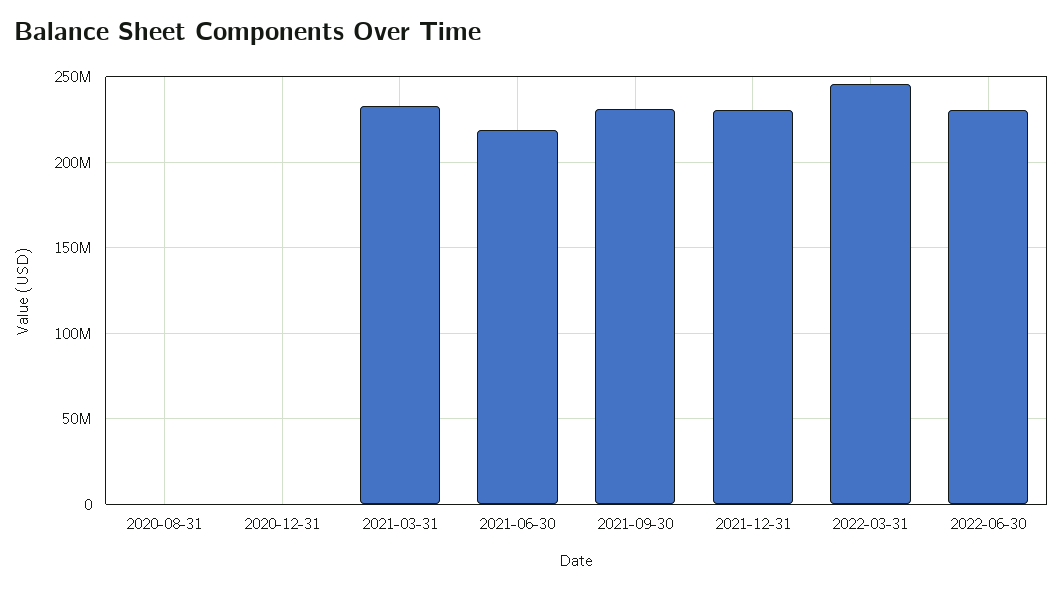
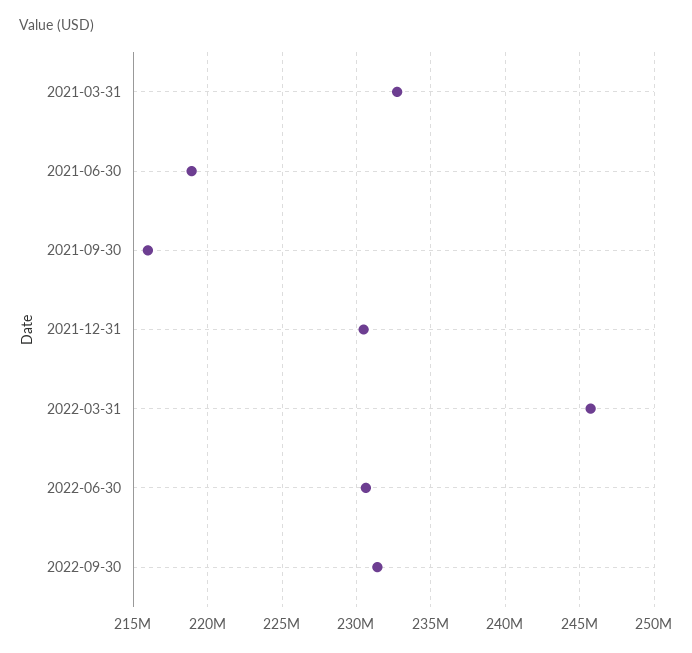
2020-08-31: 0 -> none
2020-12-31: 0 -> none
2021-09-30: 230000000 -> 216000000
2022-09-30: none -> 231500000

